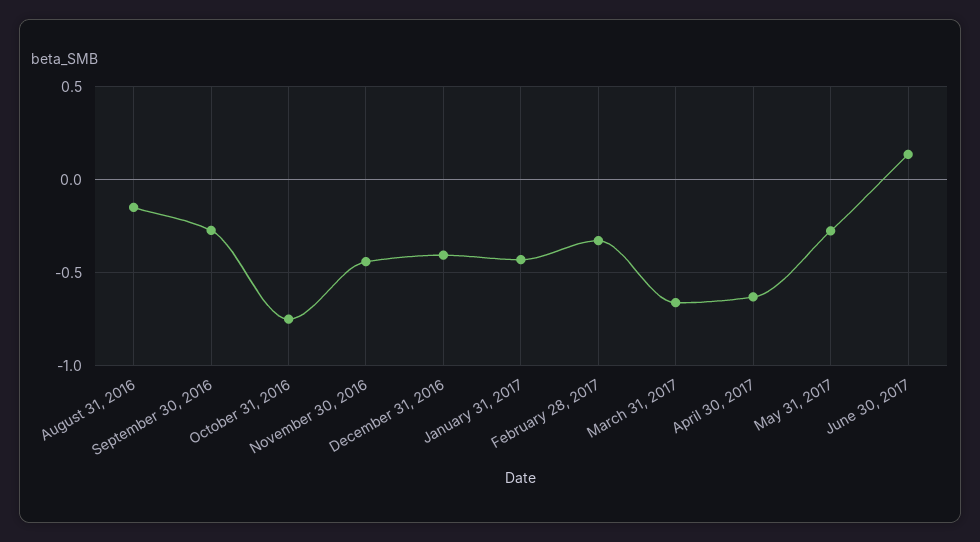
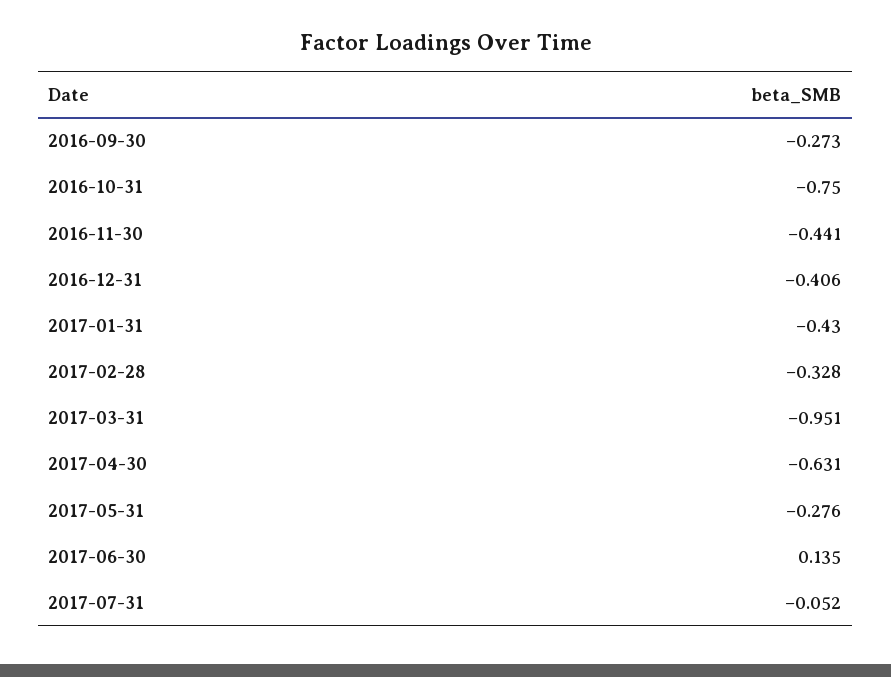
August 31, 2016: -0.15 -> none
March 31, 2017: -0.65 -> -0.951
2017-07-31: none -> -0.052

